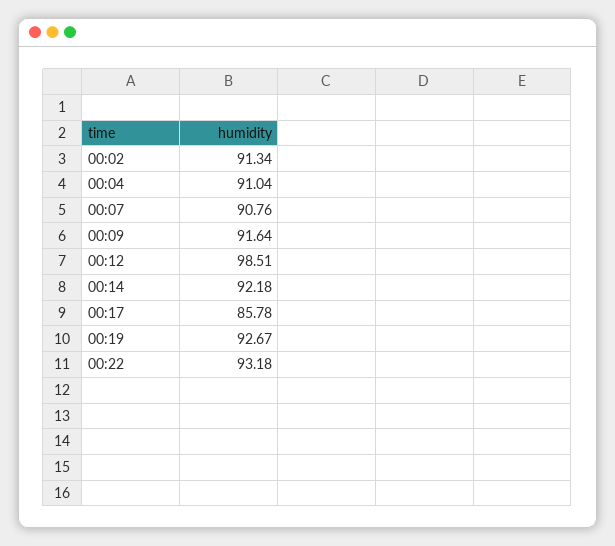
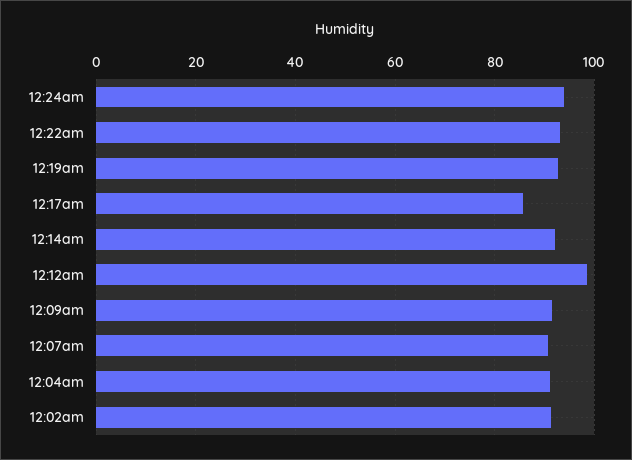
12:24am: none -> 94

